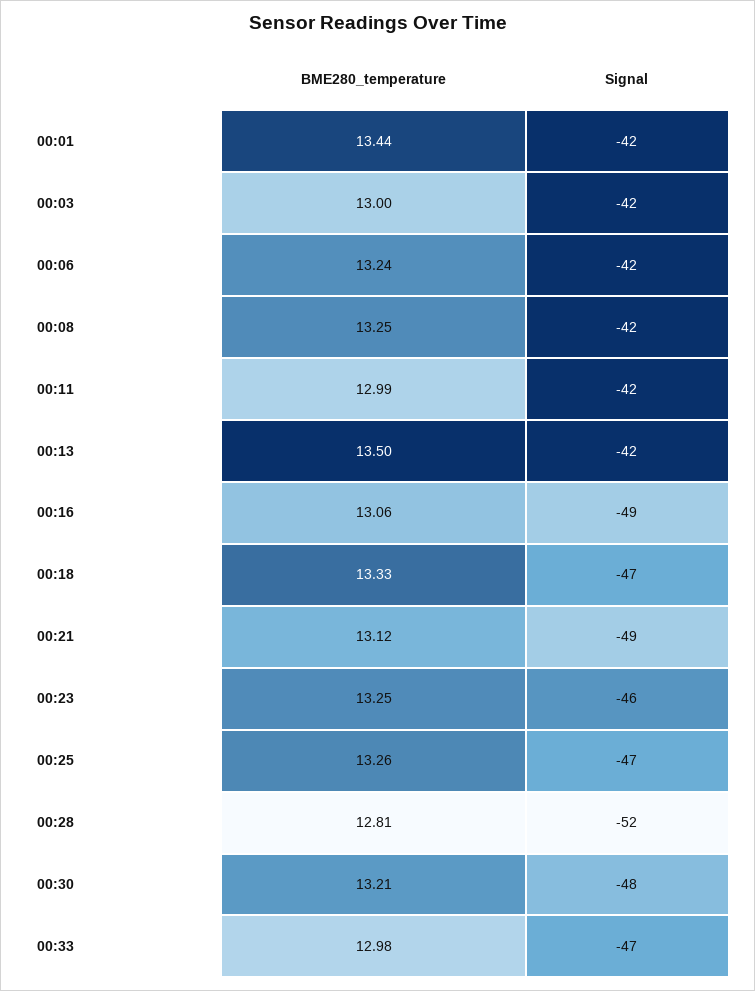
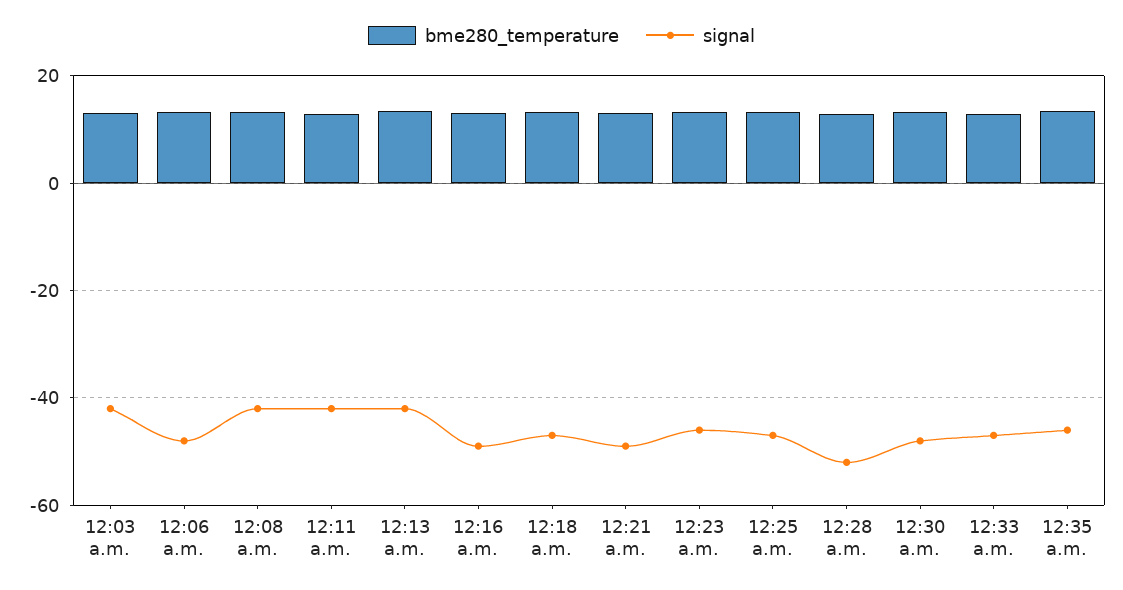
BME280_temperature, 00:01: 13.44 -> none
Signal, 00:01: -42 -> none
Signal, 00:06: -42 -> -48
BME280_temperature, 12:35 a.m.: none -> 14
Signal, 12:35 a.m.: none -> -46

